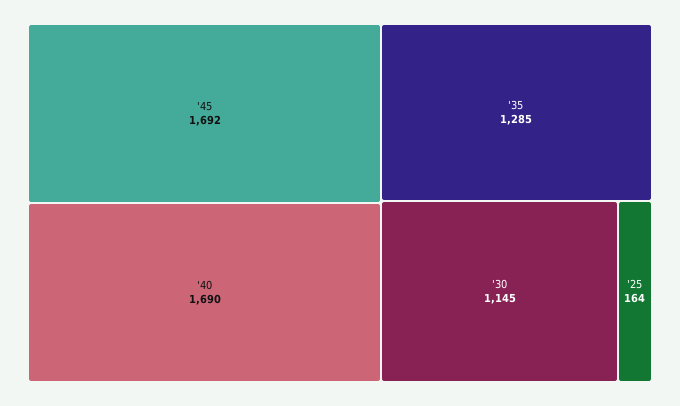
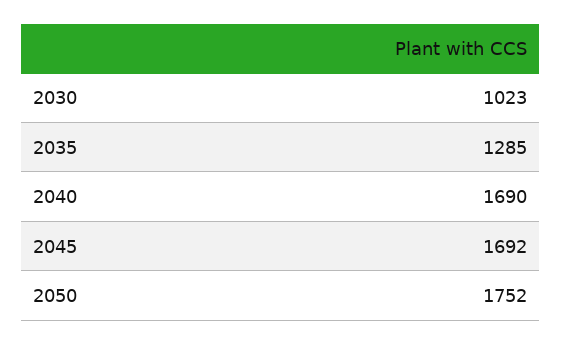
'30: 1145 -> 1023
'25: 164 -> none
2050: none -> 1752

